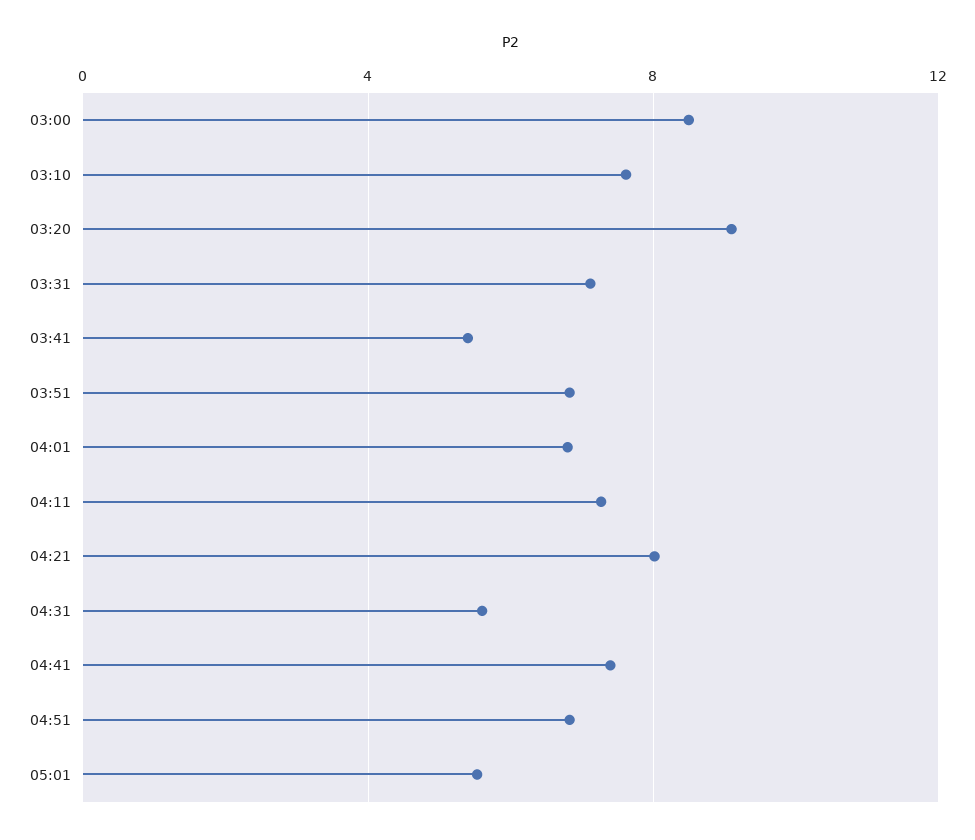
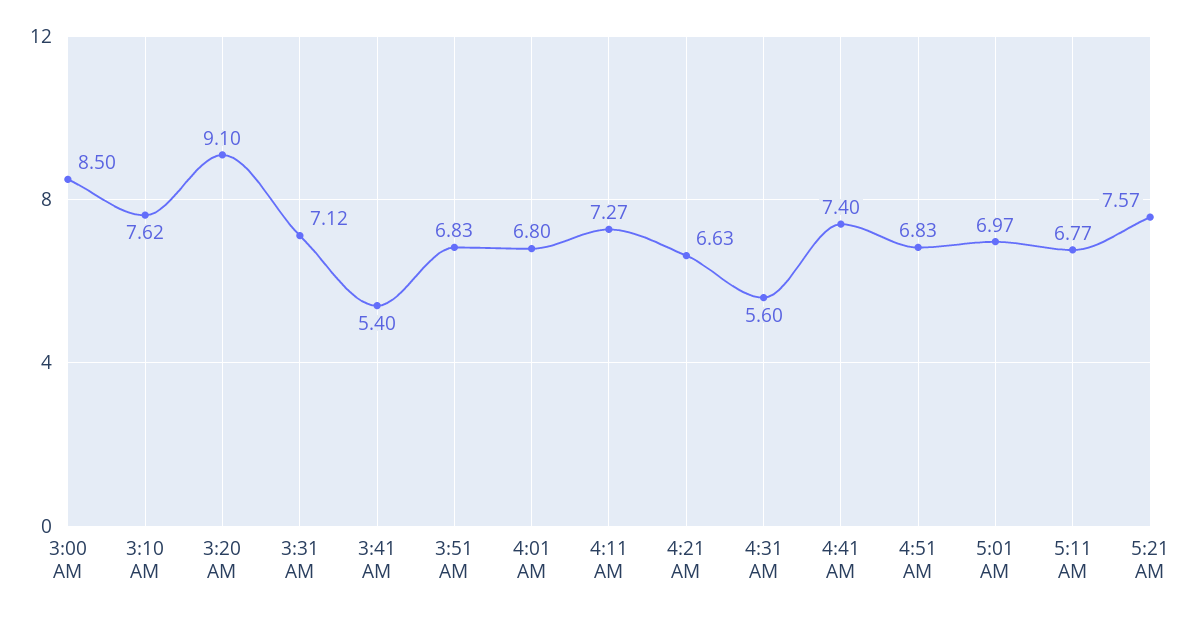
04:21: 8 -> 6.63
05:01: 5.5 -> 6.97
5:11 AM: none -> 6.77
5:21 AM: none -> 7.57

